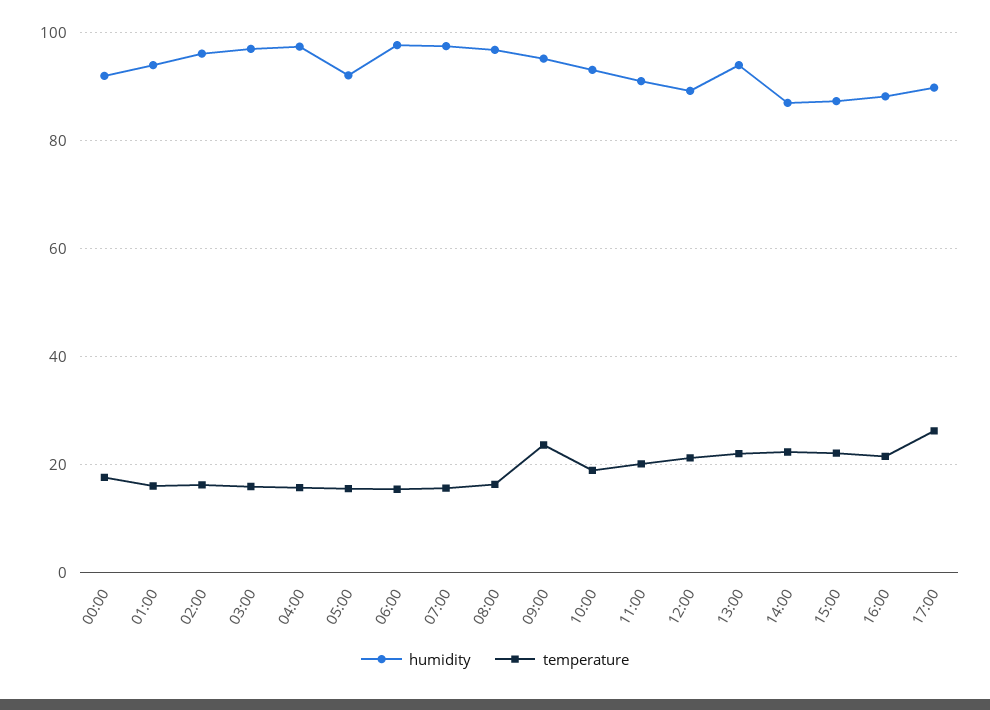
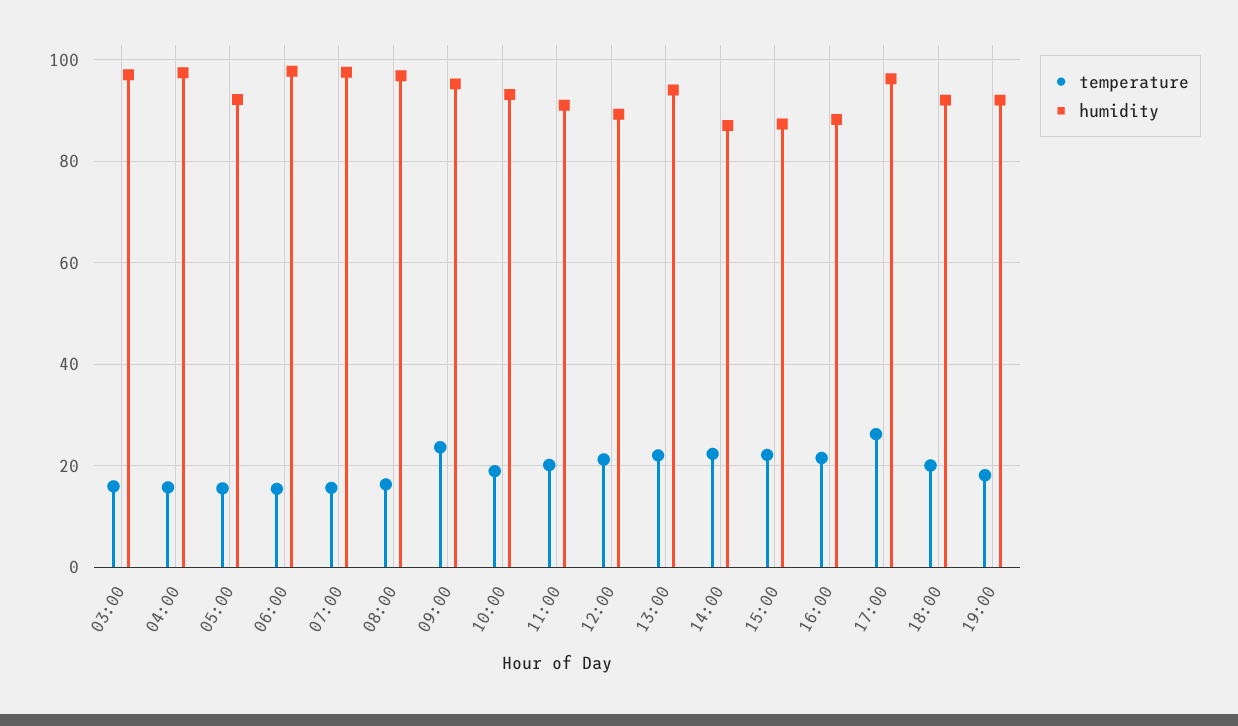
humidity, 00:00: 92 -> none
temperature, 00:00: 18 -> none
humidity, 01:00: 94 -> none
temperature, 01:00: 16 -> none
humidity, 02:00: 96 -> none
temperature, 02:00: 16 -> none
humidity, 17:00: 90 -> 96
temperature, 18:00: none -> 20
humidity, 18:00: none -> 92
temperature, 19:00: none -> 18
humidity, 19:00: none -> 92

